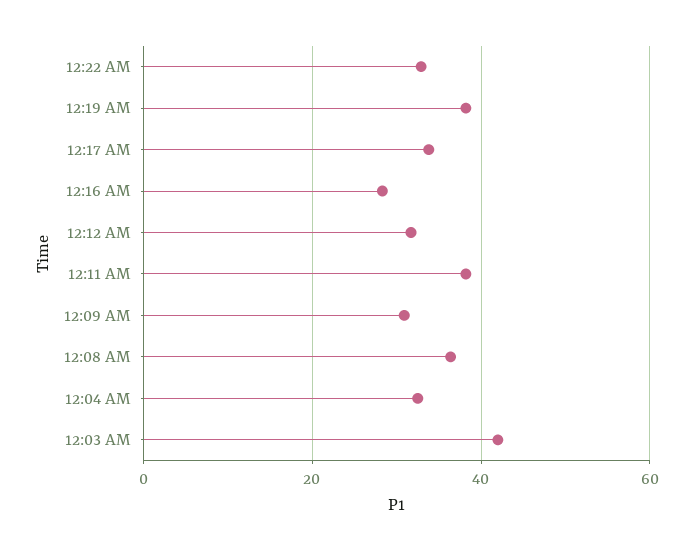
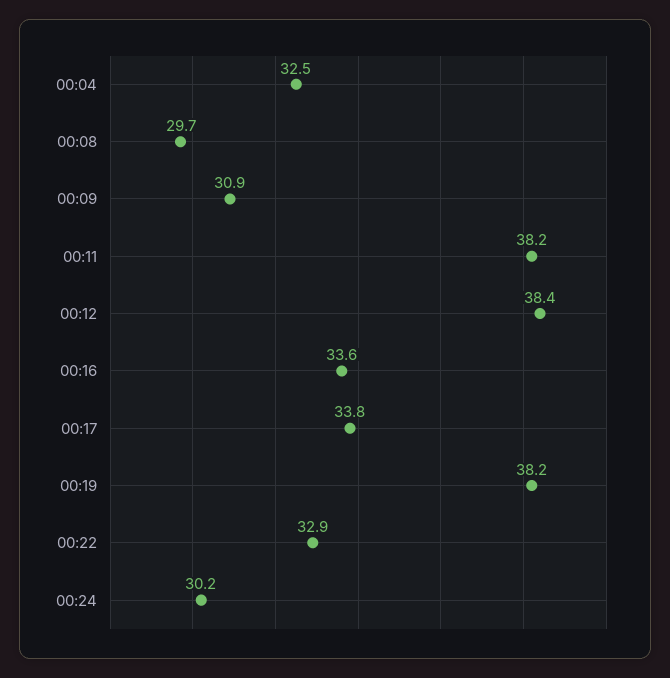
12:16 AM: 28 -> 33.6
12:12 AM: 32 -> 38.4
12:08 AM: 36 -> 29.7
12:03 AM: 42 -> none
00:24: none -> 30.2

